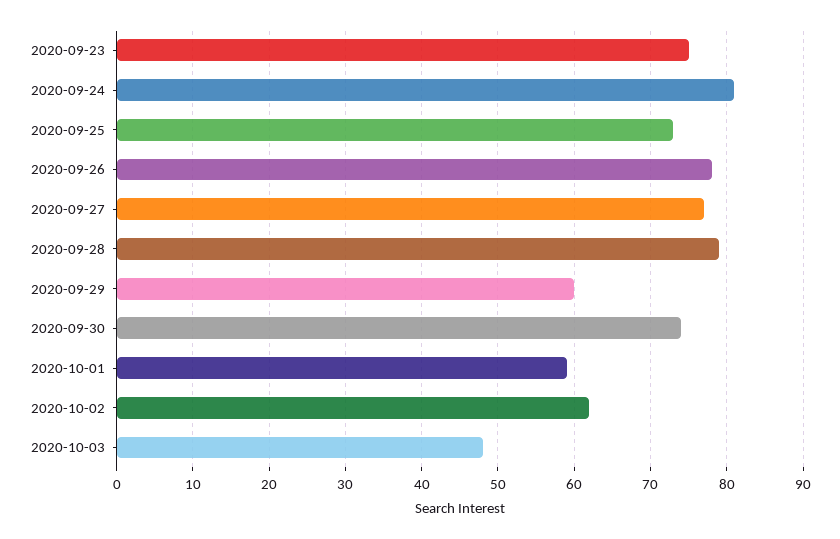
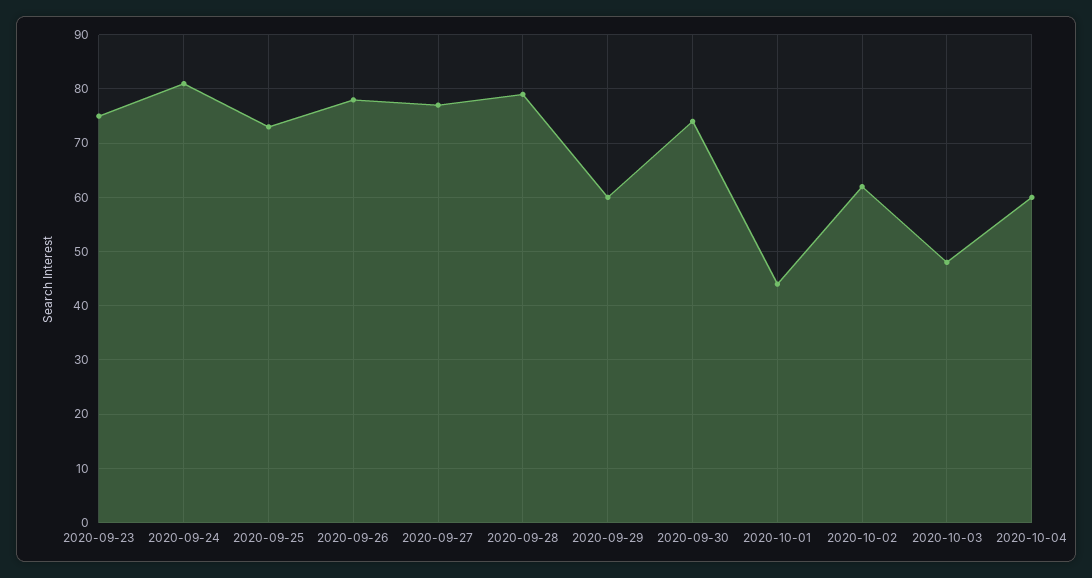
2020-10-01: 59 -> 45
2020-10-04: none -> 60

